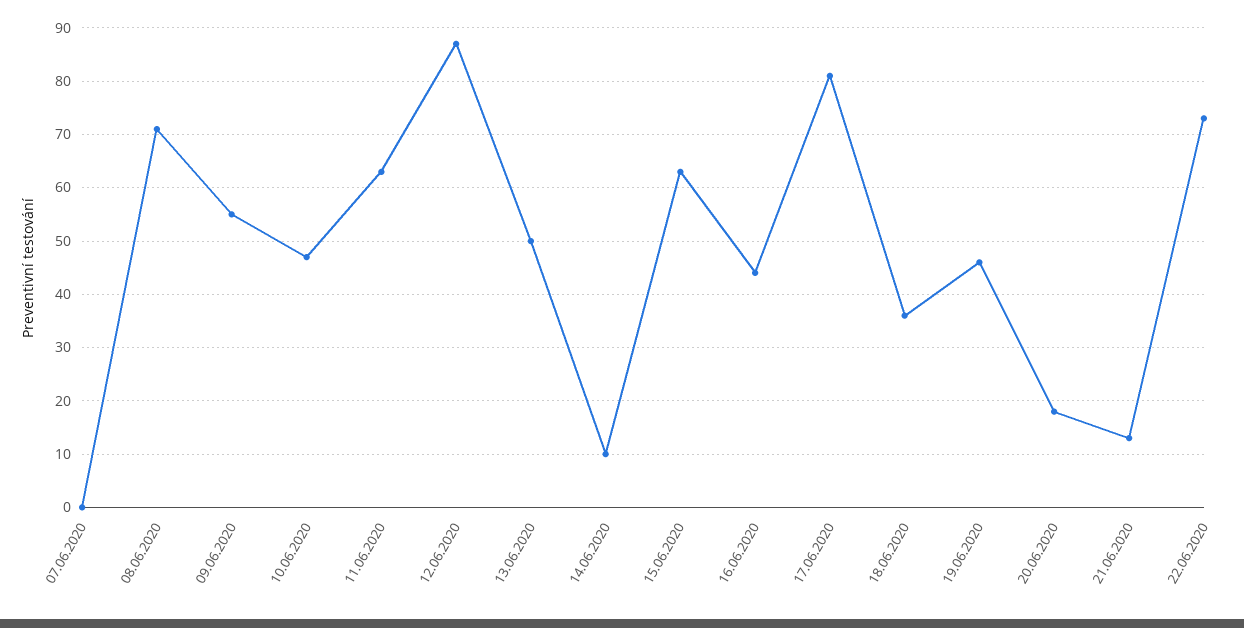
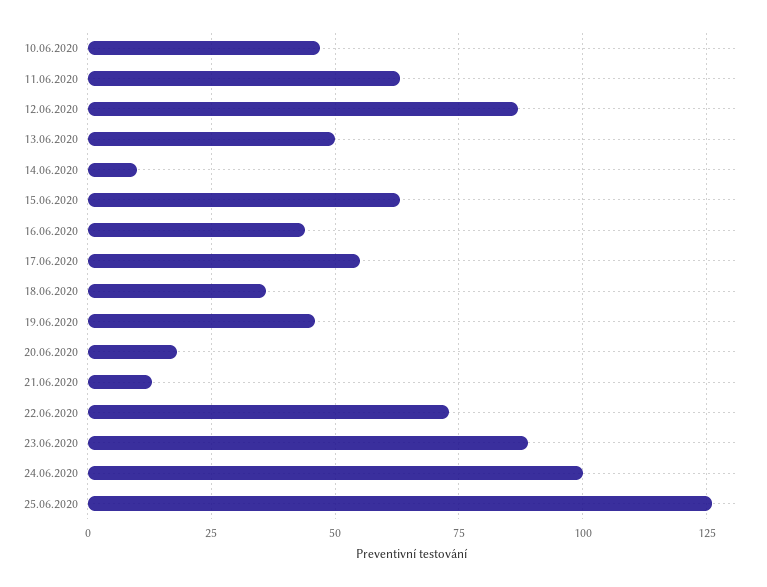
07.06.2020: 0 -> none
08.06.2020: 70 -> none
09.06.2020: 55 -> none
17.06.2020: 80 -> 55
23.06.2020: none -> 90
24.06.2020: none -> 100
25.06.2020: none -> 125

